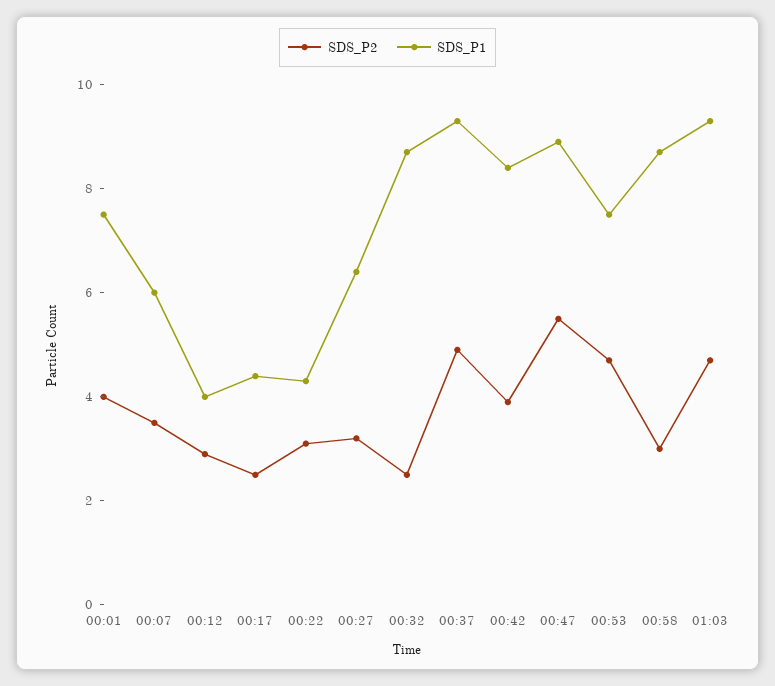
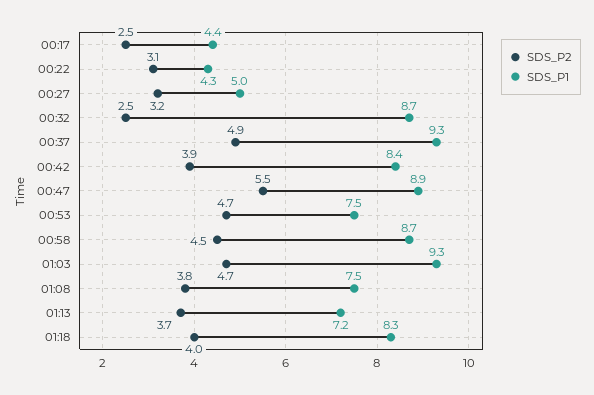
SDS_P2, 00:01: 4 -> none
SDS_P1, 00:01: 7.5 -> none
SDS_P2, 00:07: 3.5 -> none
SDS_P1, 00:07: 6 -> none
SDS_P2, 00:12: 3 -> none
SDS_P1, 00:12: 4 -> none
SDS_P1, 00:27: 6.5 -> 5
SDS_P2, 00:58: 3 -> 4.5
SDS_P2, 01:08: none -> 3.8
SDS_P1, 01:08: none -> 7.5
SDS_P2, 01:13: none -> 3.7
SDS_P1, 01:13: none -> 7.2
SDS_P2, 01:18: none -> 4
SDS_P1, 01:18: none -> 8.3

